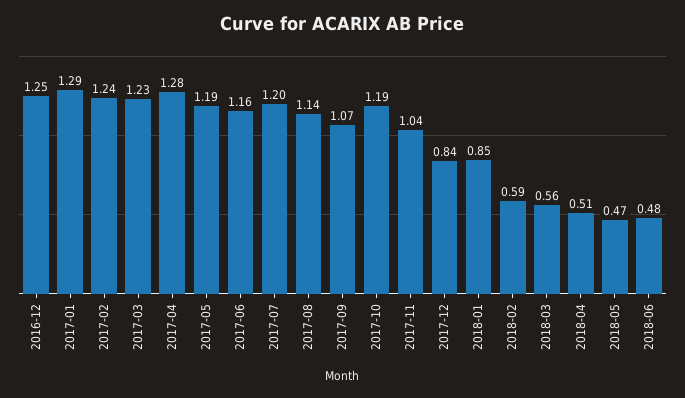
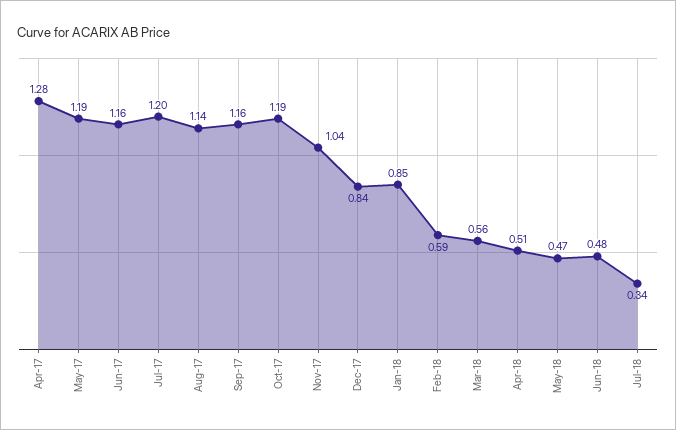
2016-12: 1.25 -> none
2017-01: 1.29 -> none
2017-02: 1.24 -> none
2017-03: 1.23 -> none
2017-09: 1.07 -> 1.16
Jul-18: none -> 0.34

